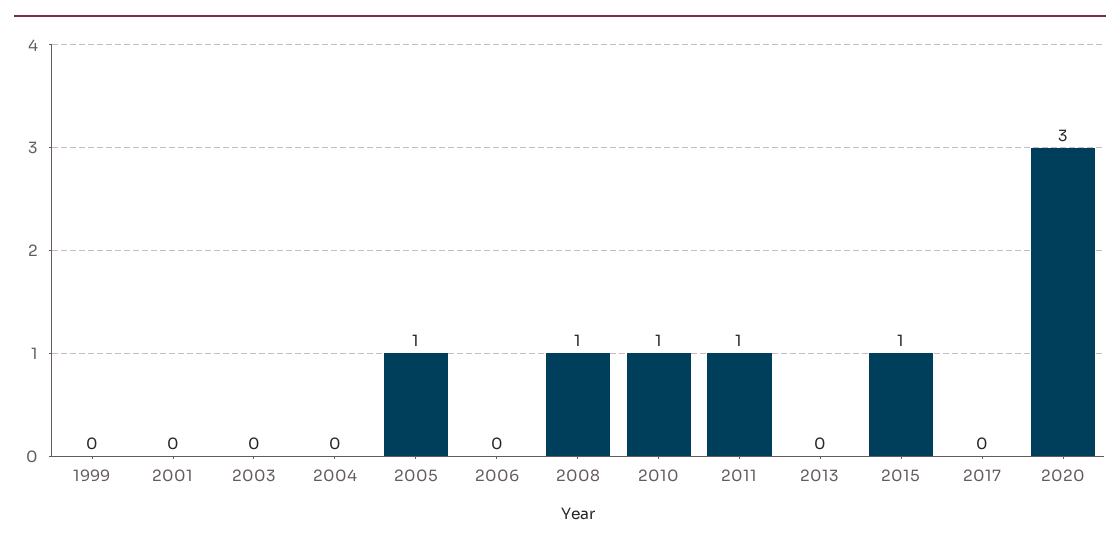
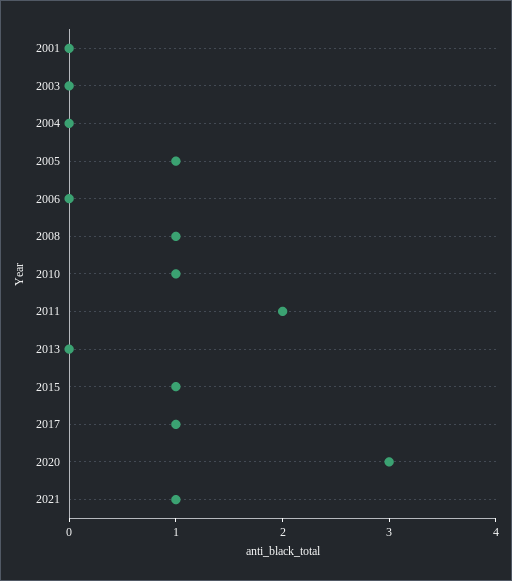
1999: 0 -> none
2011: 1 -> 2
2017: 0 -> 1
2021: none -> 1

